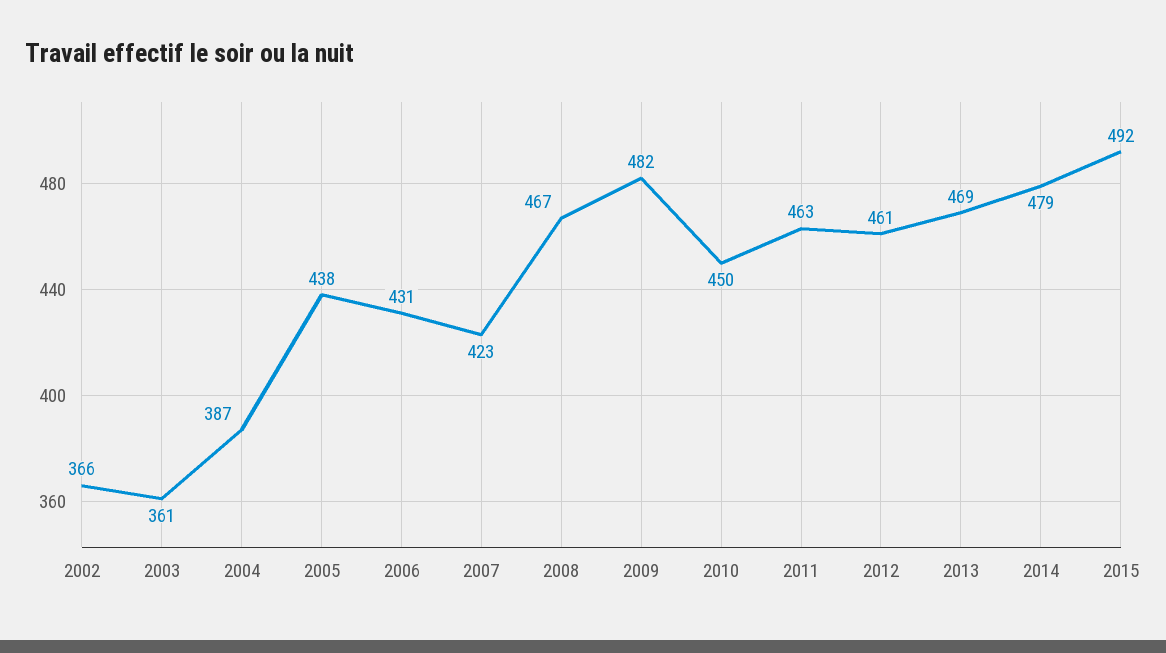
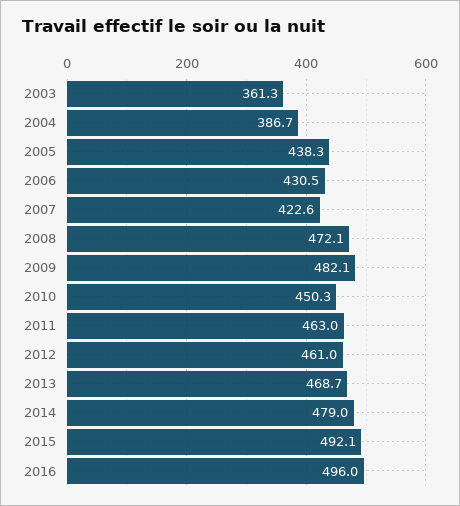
2002: 366 -> none
2008: 467 -> 472.1
2016: none -> 496

